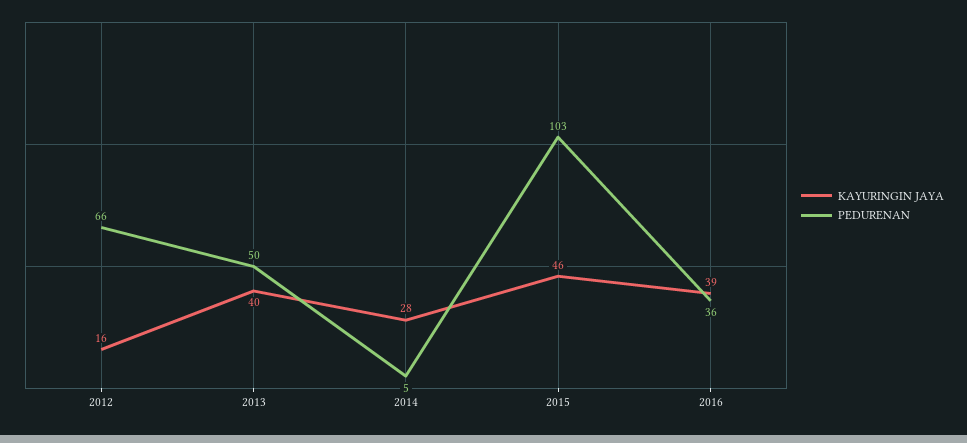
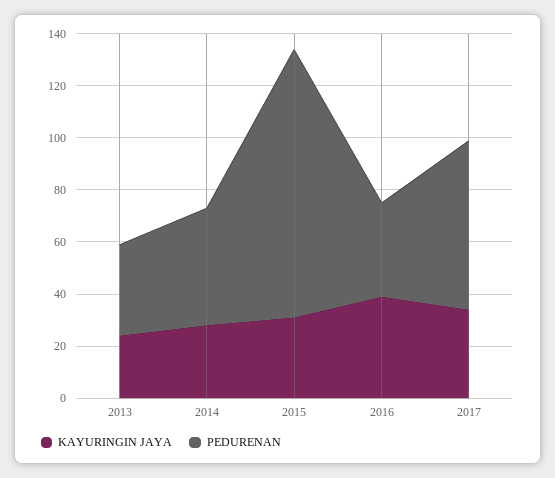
KAYURINGIN JAYA, 2012: 16 -> none
PEDURENAN, 2012: 66 -> none
KAYURINGIN JAYA, 2013: 40 -> 25
PEDURENAN, 2013: 50 -> 35
PEDURENAN, 2014: 5 -> 45
KAYURINGIN JAYA, 2015: 46 -> 30
KAYURINGIN JAYA, 2017: none -> 35
PEDURENAN, 2017: none -> 65

